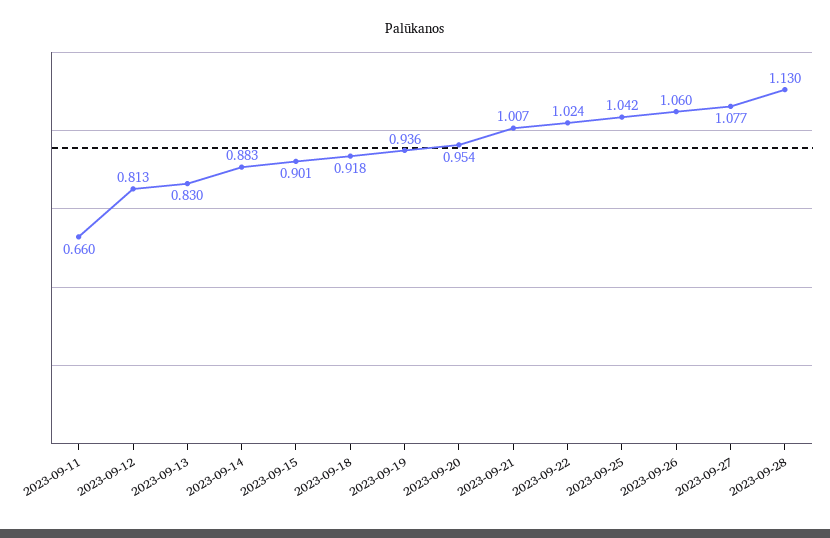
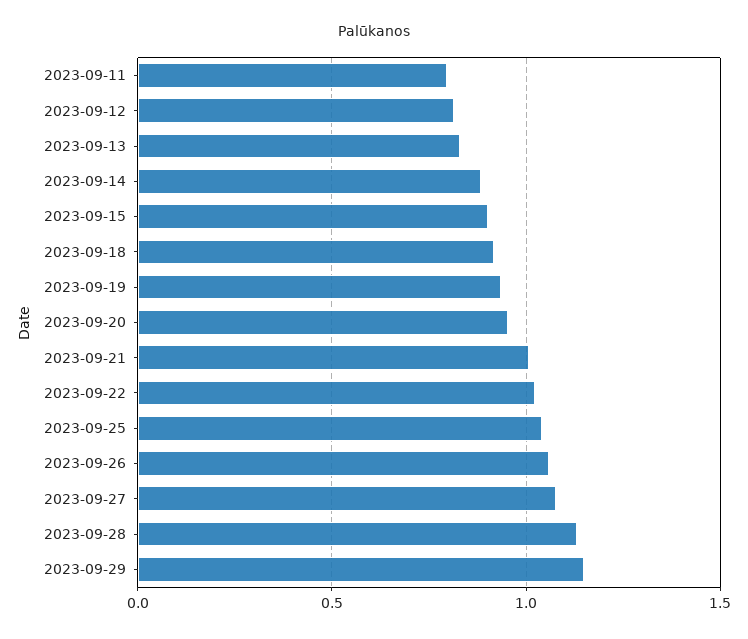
2023-09-11: 0.66 -> 0.8
2023-09-29: none -> 1.15

